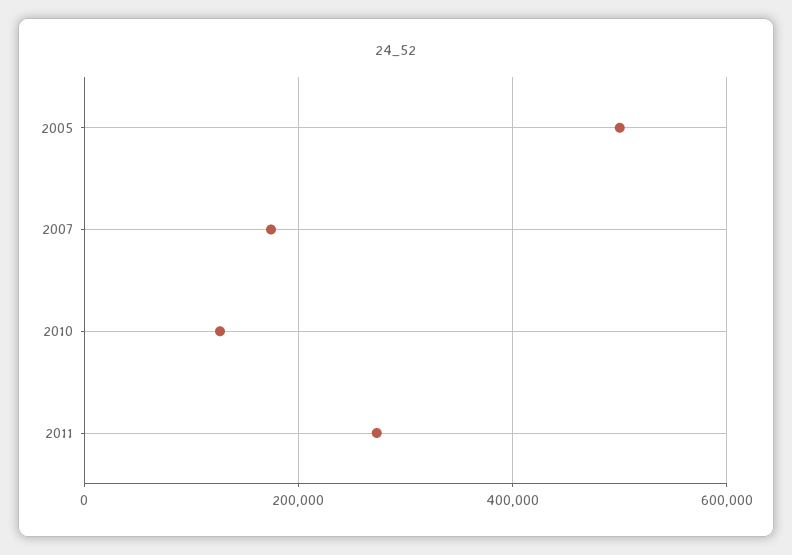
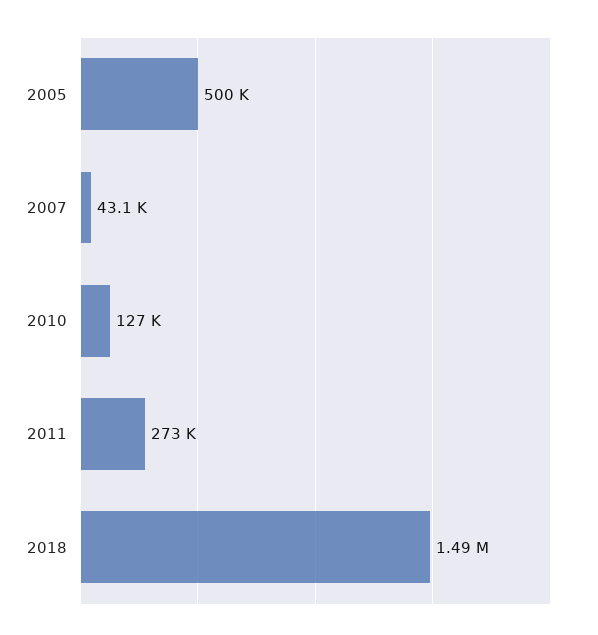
2007: 180000 -> 43100
2018: none -> 1490000

